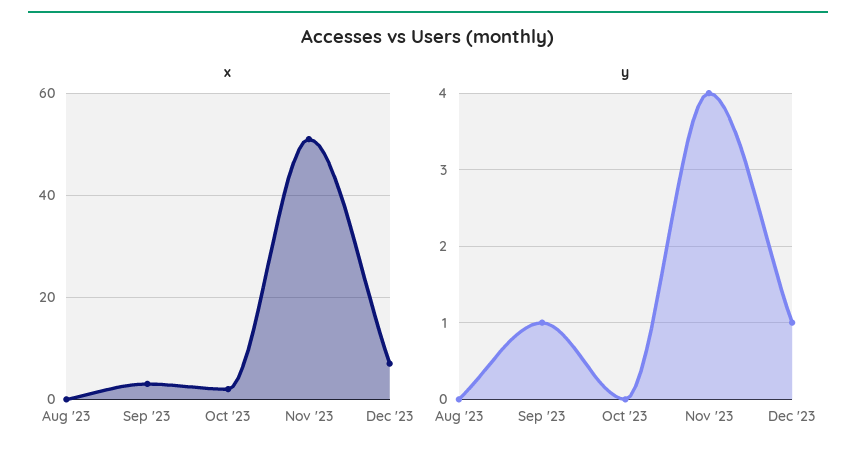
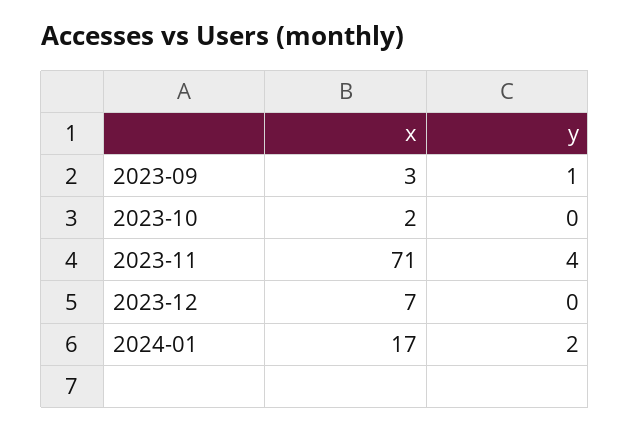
x, Aug '23: 0 -> none
x, Nov '23: 50 -> 71
y, Aug '23: 0 -> none
y, Dec '23: 1 -> 0
x, 2024-01: none -> 17
y, 2024-01: none -> 2

